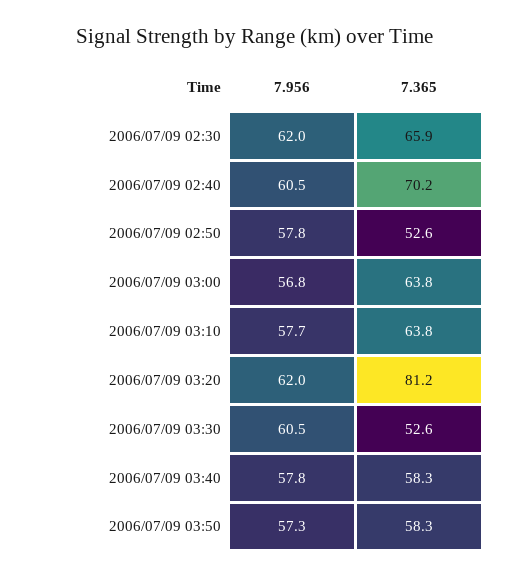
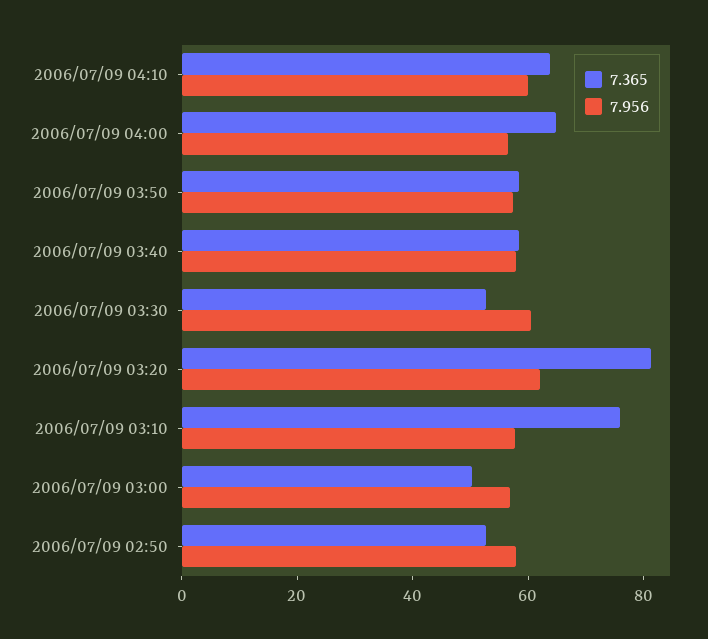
7.956, 2006/07/09 02:30: 62 -> none
7.365, 2006/07/09 02:30: 65.9 -> none
7.956, 2006/07/09 02:40: 60.5 -> none
7.365, 2006/07/09 02:40: 70.2 -> none
7.365, 2006/07/09 03:00: 63.8 -> 50
7.365, 2006/07/09 03:10: 63.8 -> 75
7.365, 2006/07/09 04:10: none -> 65
7.956, 2006/07/09 04:10: none -> 60
7.365, 2006/07/09 04:00: none -> 65
7.956, 2006/07/09 04:00: none -> 55

